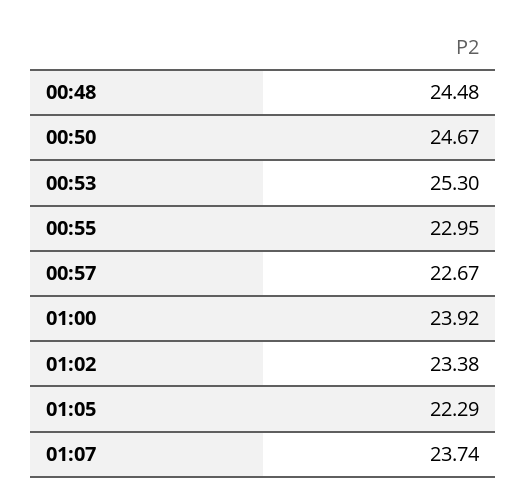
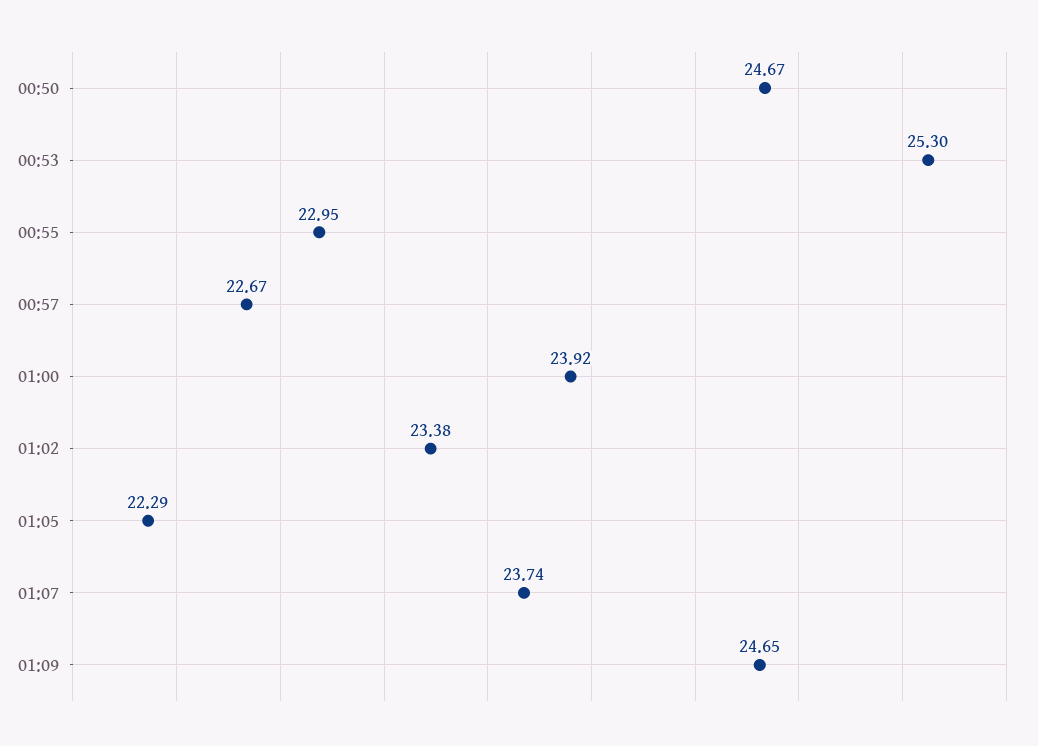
00:48: 24.48 -> none
01:09: none -> 24.65

